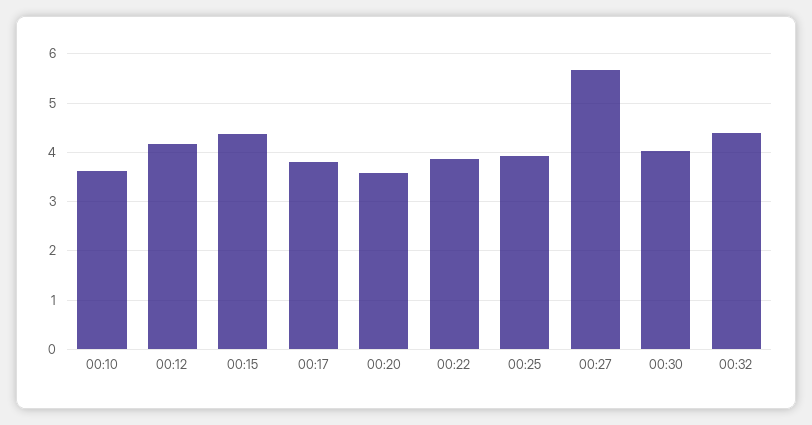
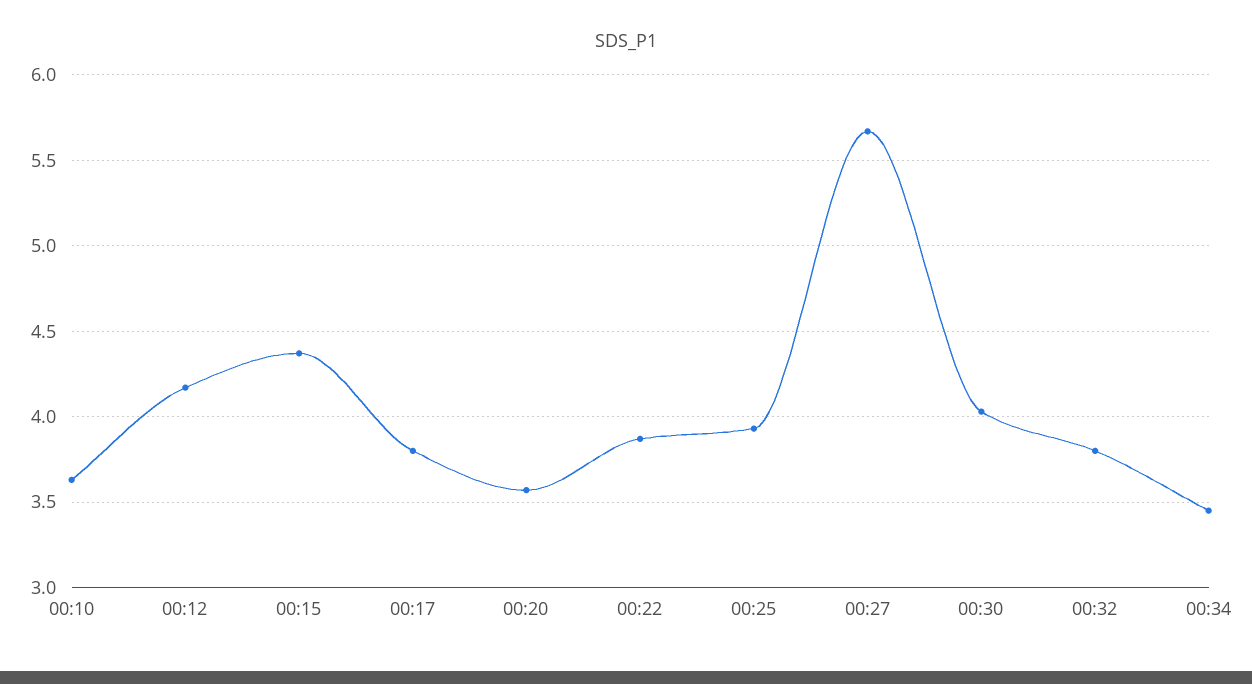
00:32: 4.4 -> 3.8
00:34: none -> 3.45

